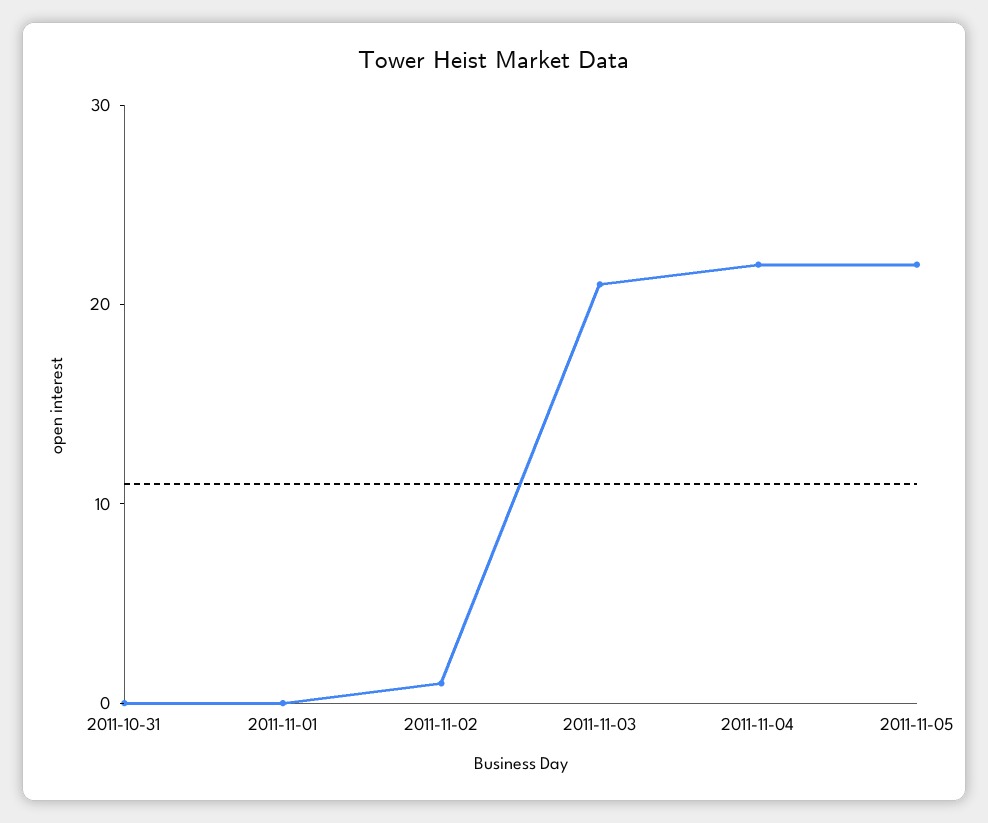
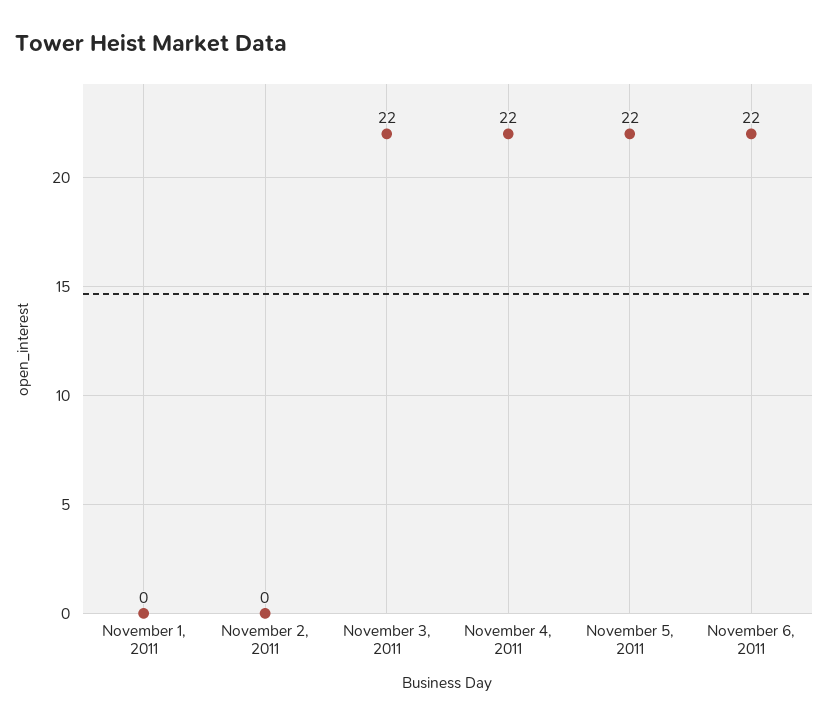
2011-10-31: 0 -> none
2011-11-02: 1 -> 0
2011-11-03: 21 -> 22
November 6, 2011: none -> 22

